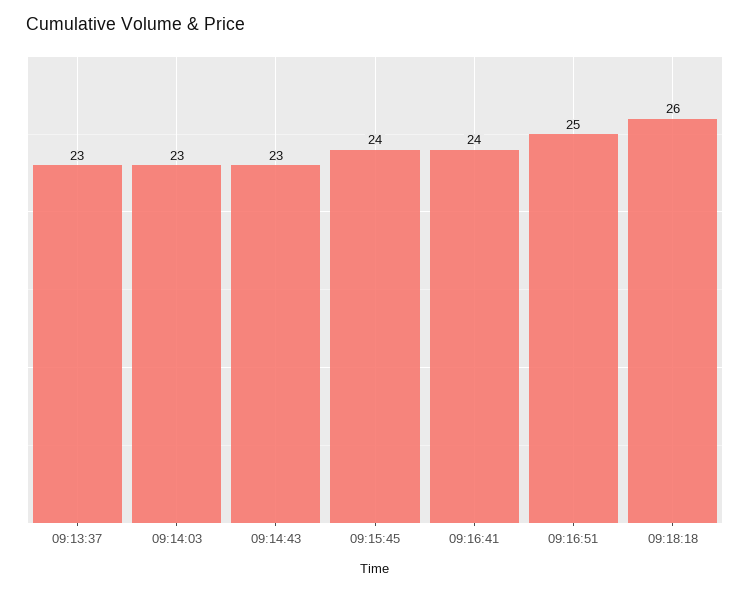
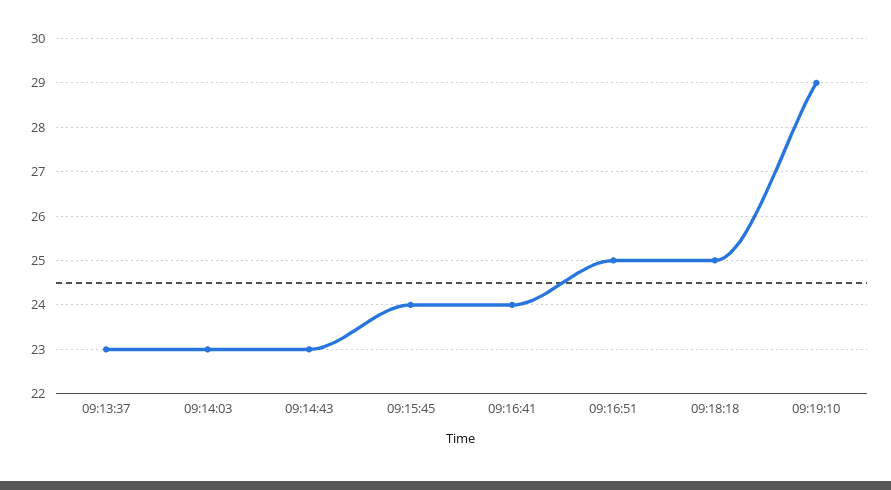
09:18:18: 26 -> 25
09:19:10: none -> 29

